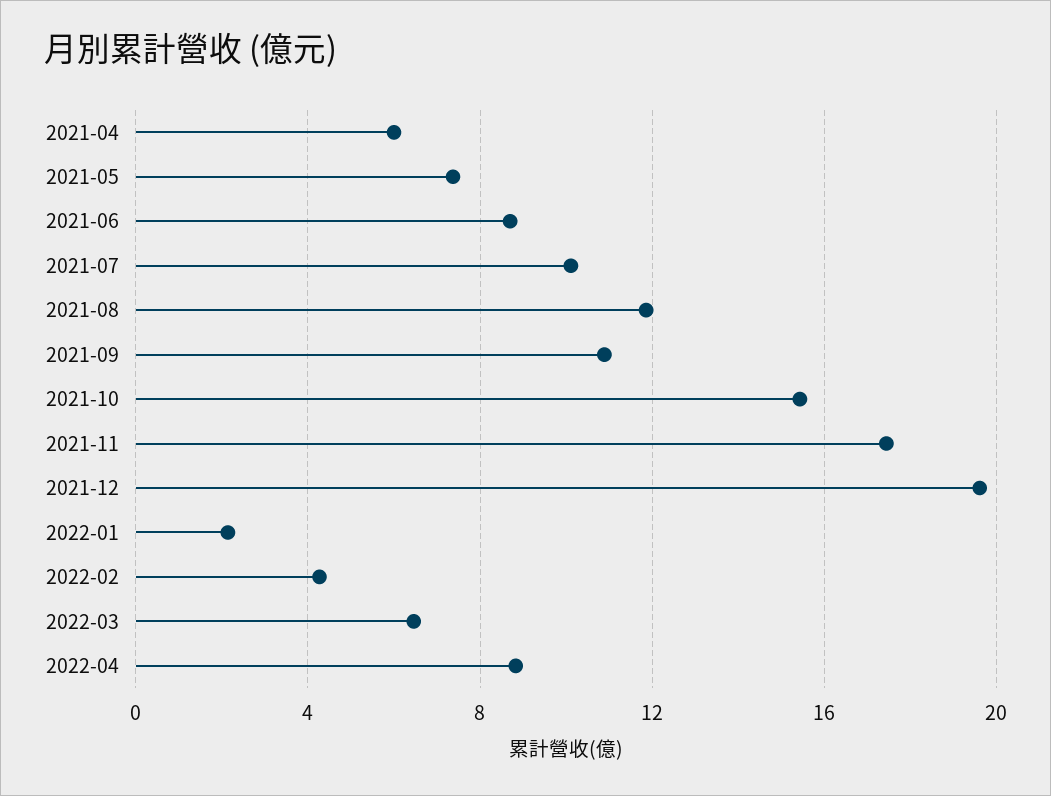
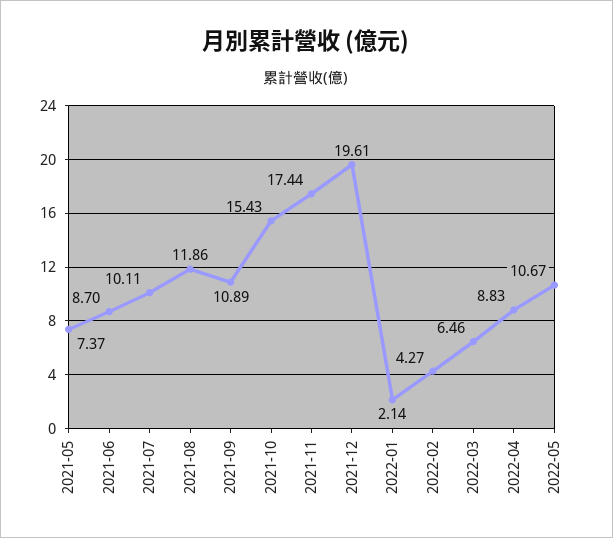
2021-04: 6 -> none
2022-05: none -> 10.67

